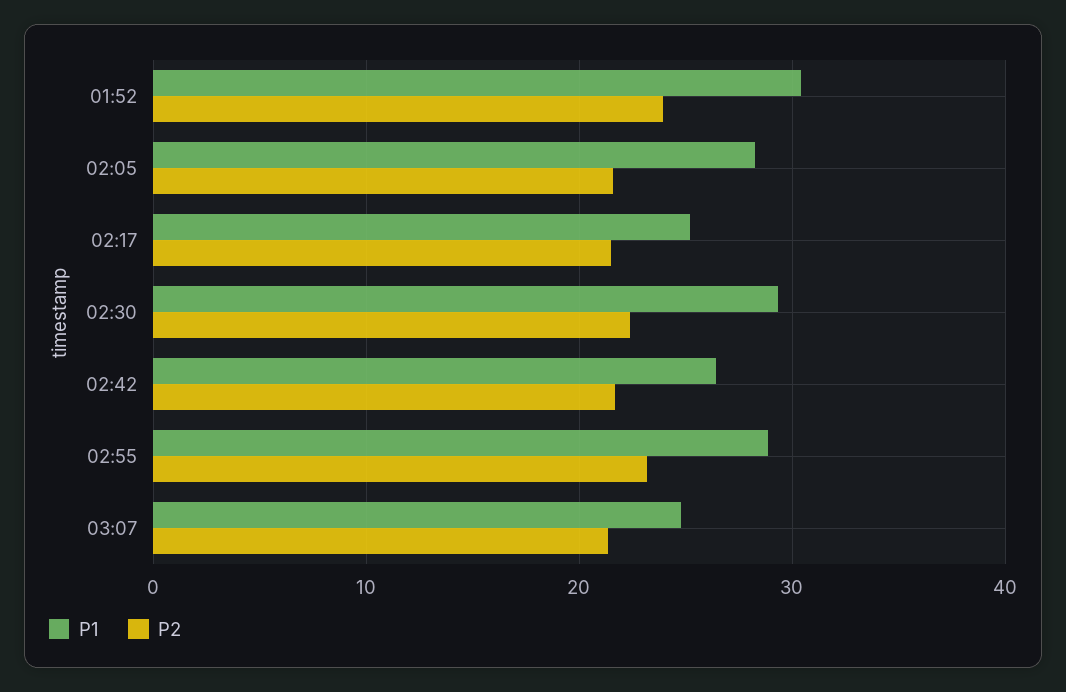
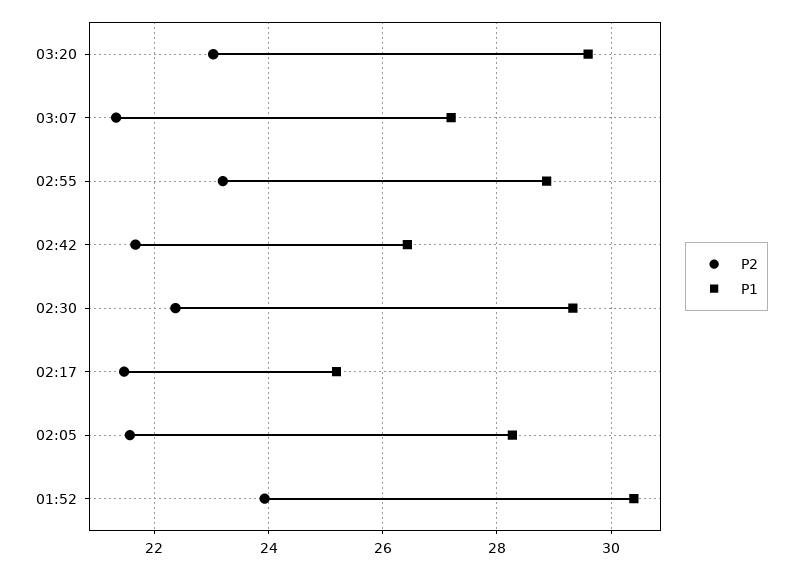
P1, 03:07: 25 -> 27.2
P2, 03:20: none -> 23
P1, 03:20: none -> 29.6

